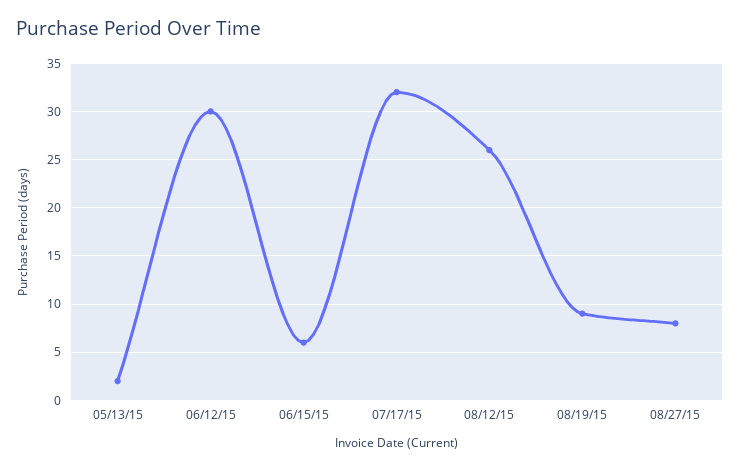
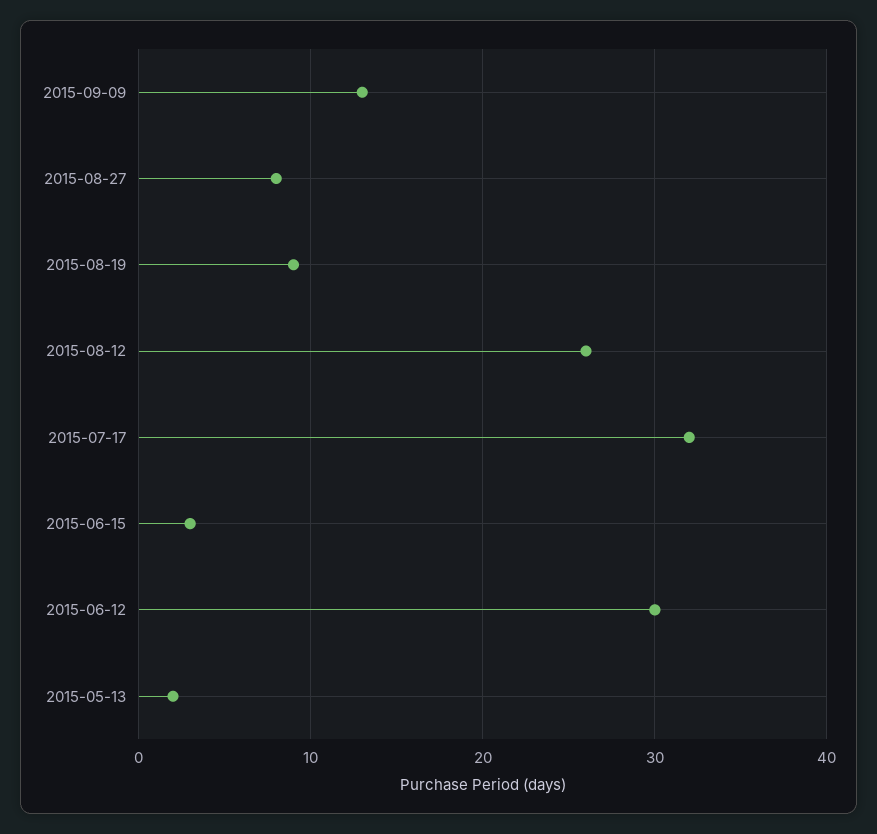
06/15/15: 6 -> 3
2015-09-09: none -> 13

